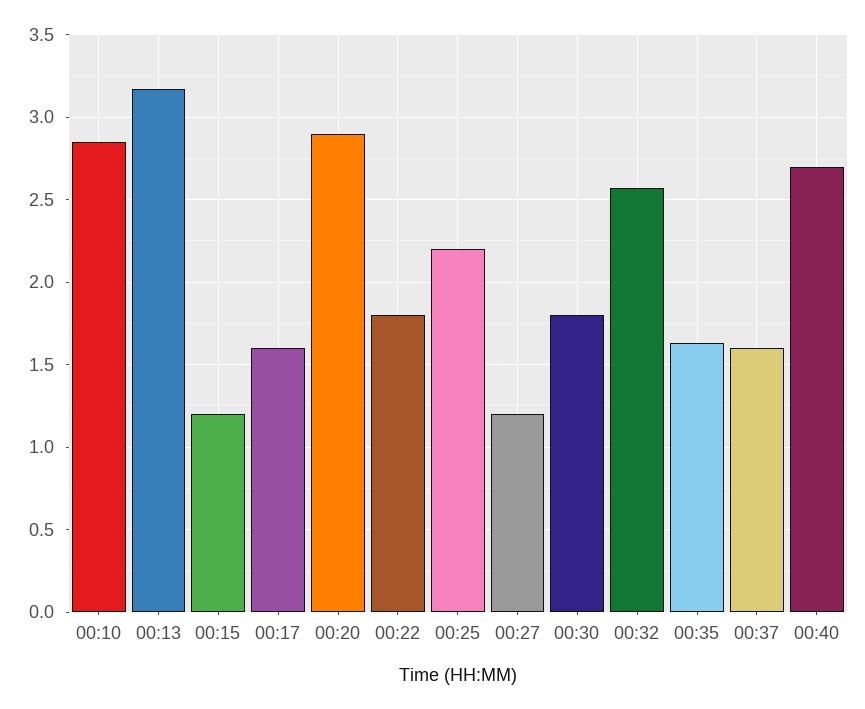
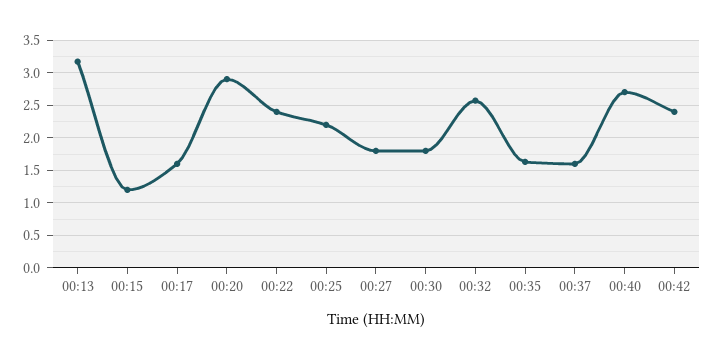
00:10: 2.85 -> none
00:22: 1.8 -> 2.4
00:27: 1.2 -> 1.8
00:42: none -> 2.4

